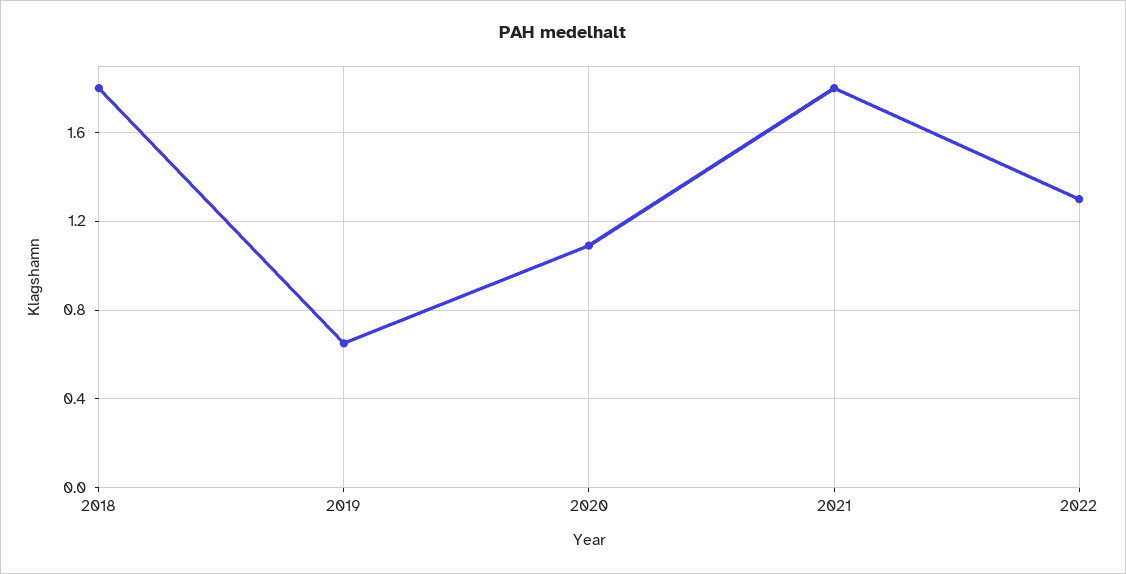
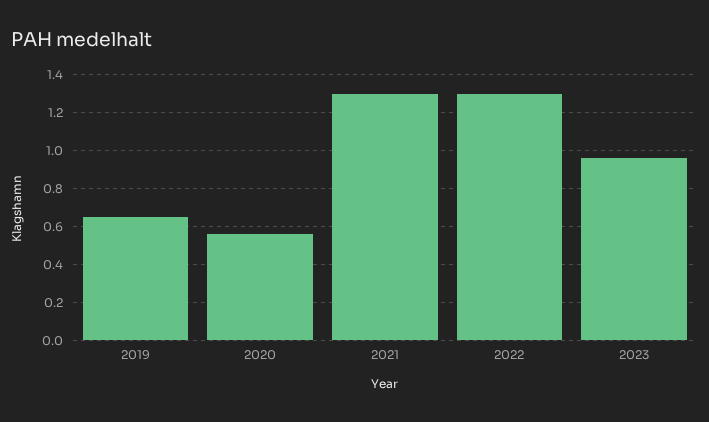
2018: 1.8 -> none
2020: 1.1 -> 0.55
2021: 1.8 -> 1.3
2023: none -> 0.95

